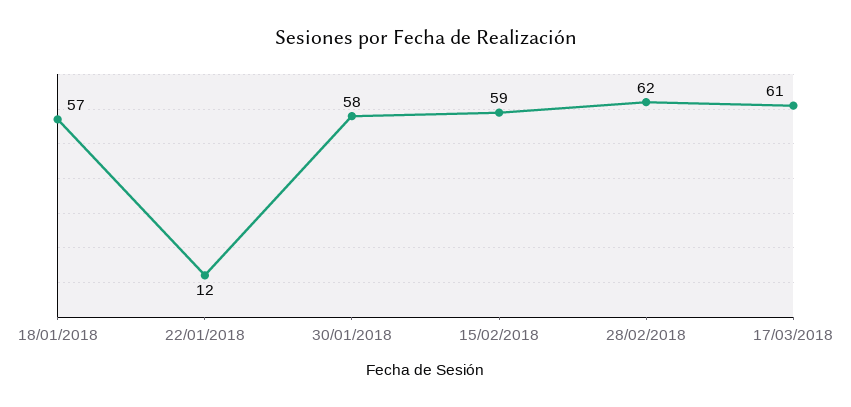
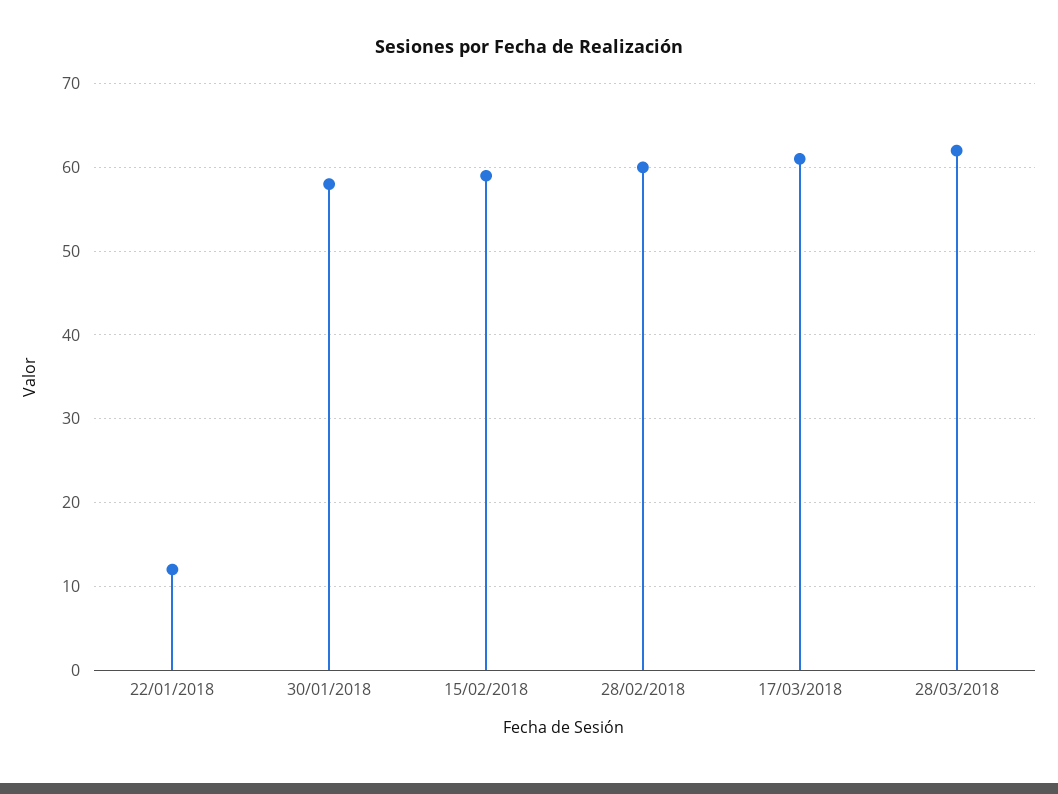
18/01/2018: 57 -> none
28/02/2018: 62 -> 60
28/03/2018: none -> 62

